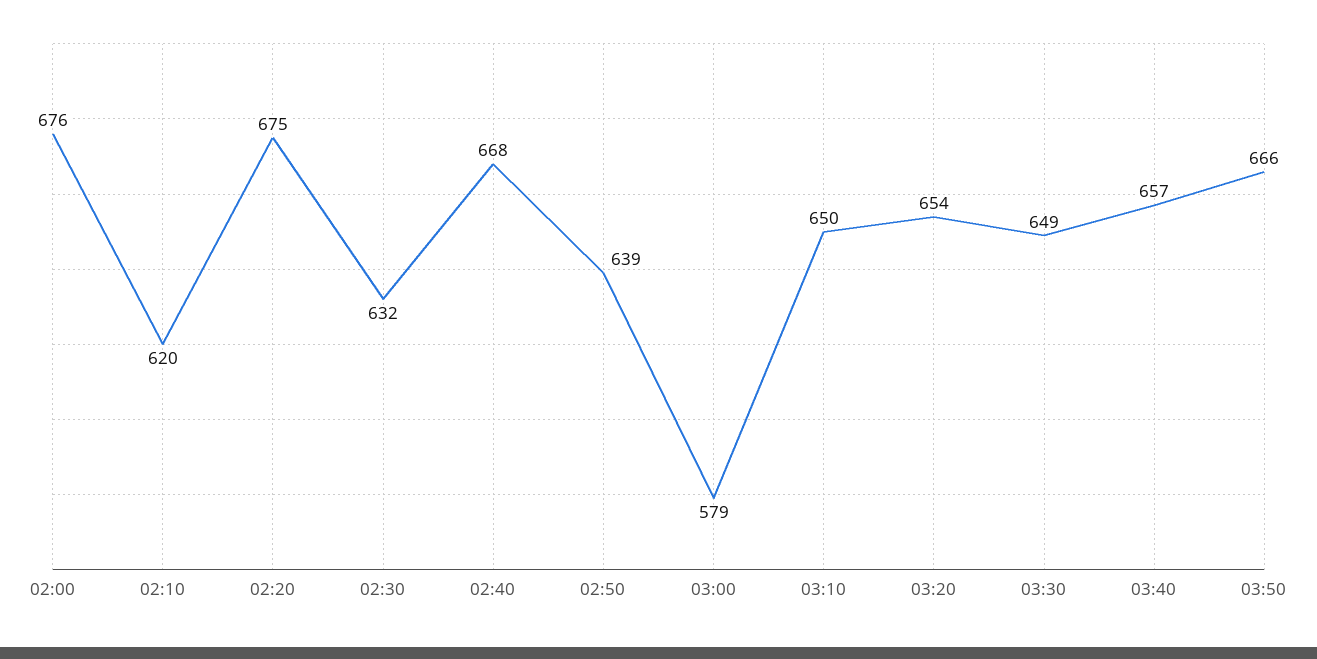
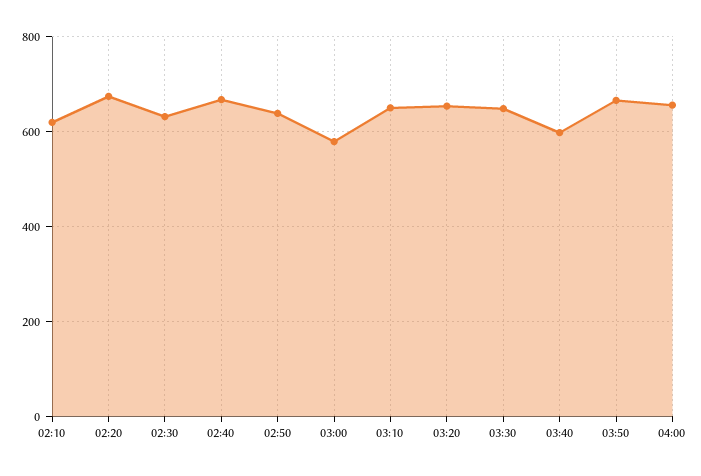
02:00: 676 -> none
03:40: 657 -> 600
04:00: none -> 660

